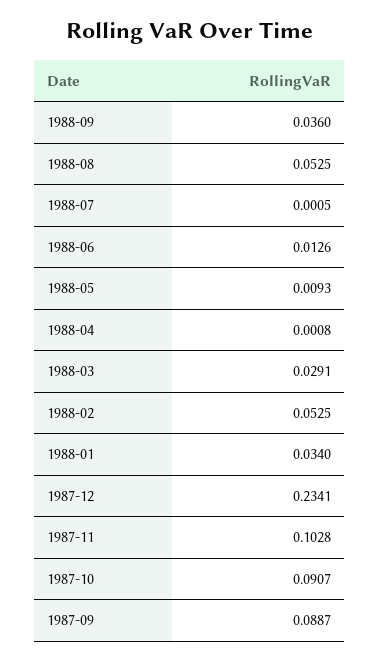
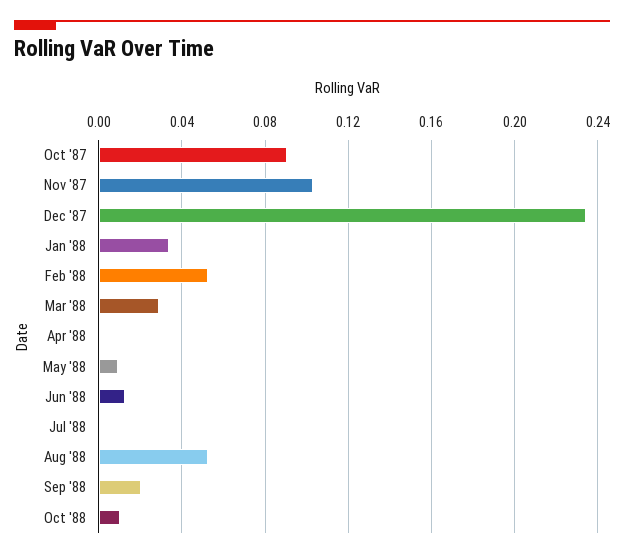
1988-09: 0.036 -> 0.02
1987-09: 0.0887 -> none
Oct '88: none -> 0.01

